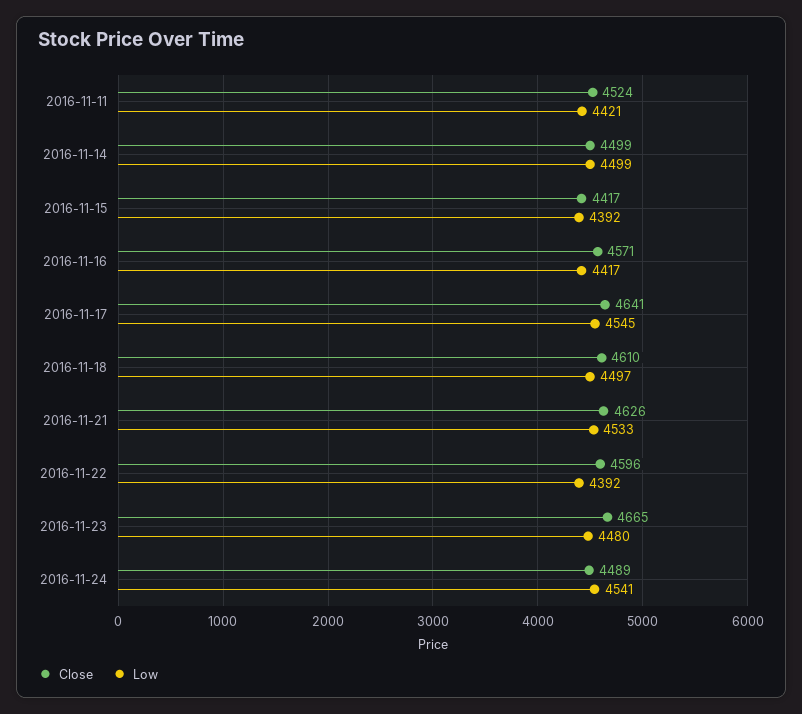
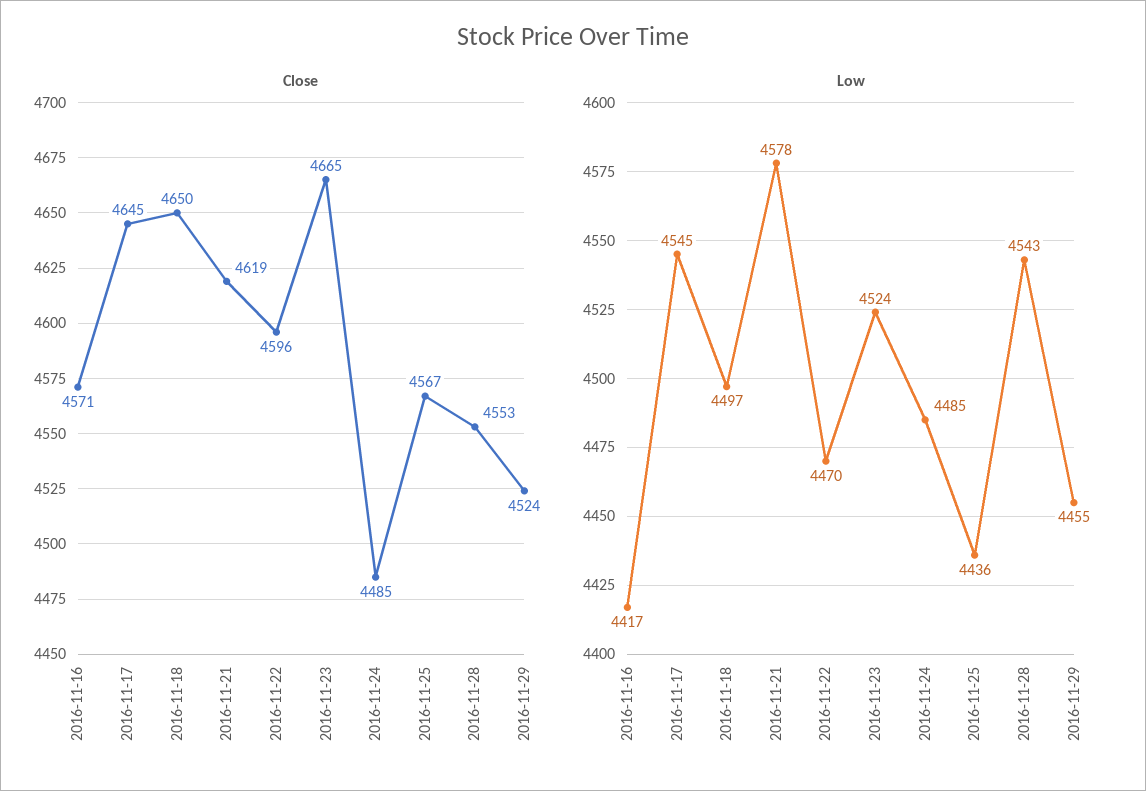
Close, 2016-11-11: 4524 -> none
Low, 2016-11-11: 4421 -> none
Close, 2016-11-14: 4499 -> none
Low, 2016-11-14: 4499 -> none
Close, 2016-11-15: 4417 -> none
Low, 2016-11-15: 4392 -> none
Close, 2016-11-17: 4641 -> 4645
Close, 2016-11-18: 4610 -> 4650
Close, 2016-11-21: 4626 -> 4619
Low, 2016-11-21: 4533 -> 4578
Low, 2016-11-22: 4392 -> 4470
Low, 2016-11-23: 4480 -> 4524
Close, 2016-11-24: 4489 -> 4485
Low, 2016-11-24: 4541 -> 4485
Close, 2016-11-25: none -> 4567
Close, 2016-11-28: none -> 4553
Close, 2016-11-29: none -> 4524
Low, 2016-11-25: none -> 4436
Low, 2016-11-28: none -> 4543
Low, 2016-11-29: none -> 4455

